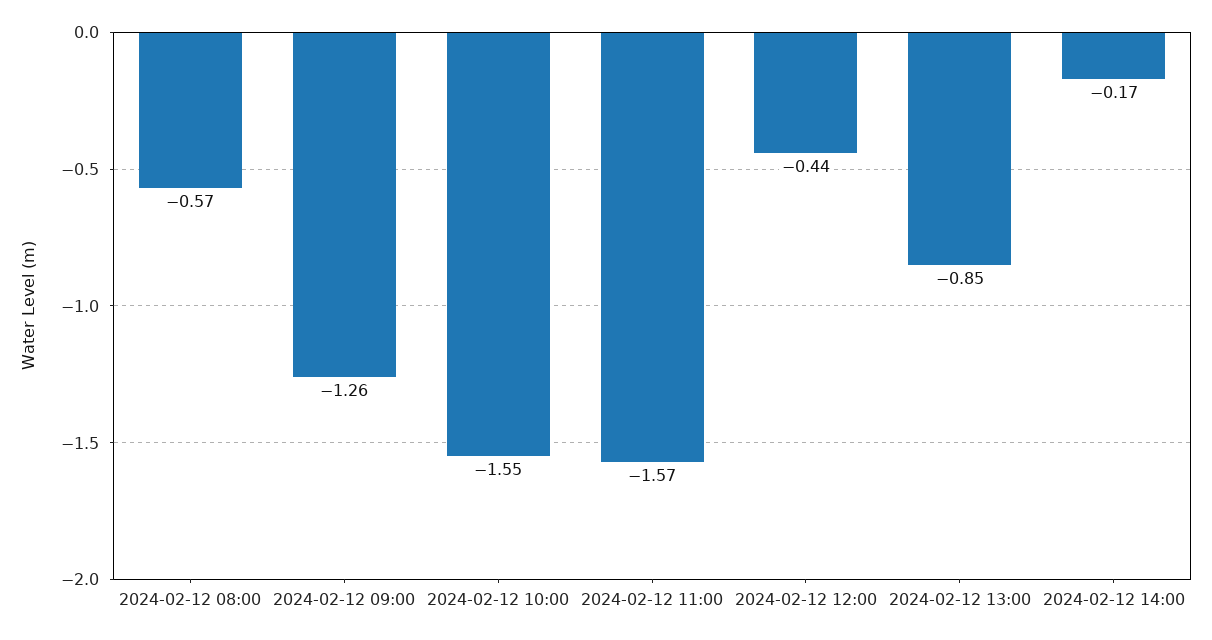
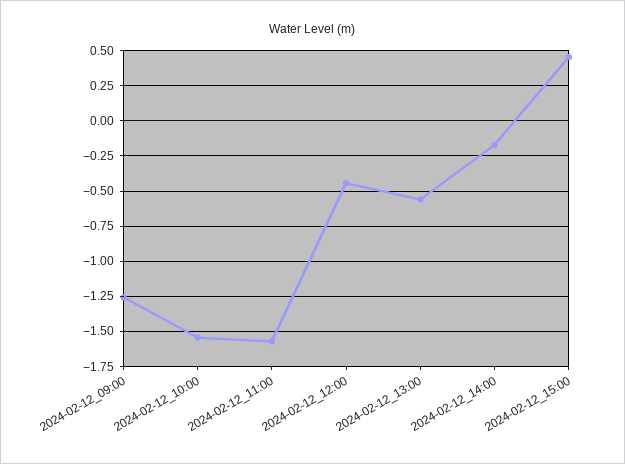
2024-02-12 08:00: -0.57 -> none
2024-02-12 13:00: -0.85 -> -0.55
2024-02-12_15:00: none -> 0.45

